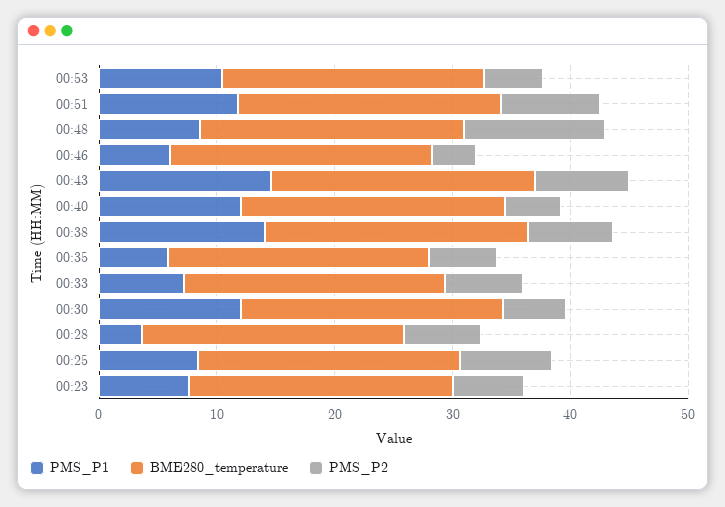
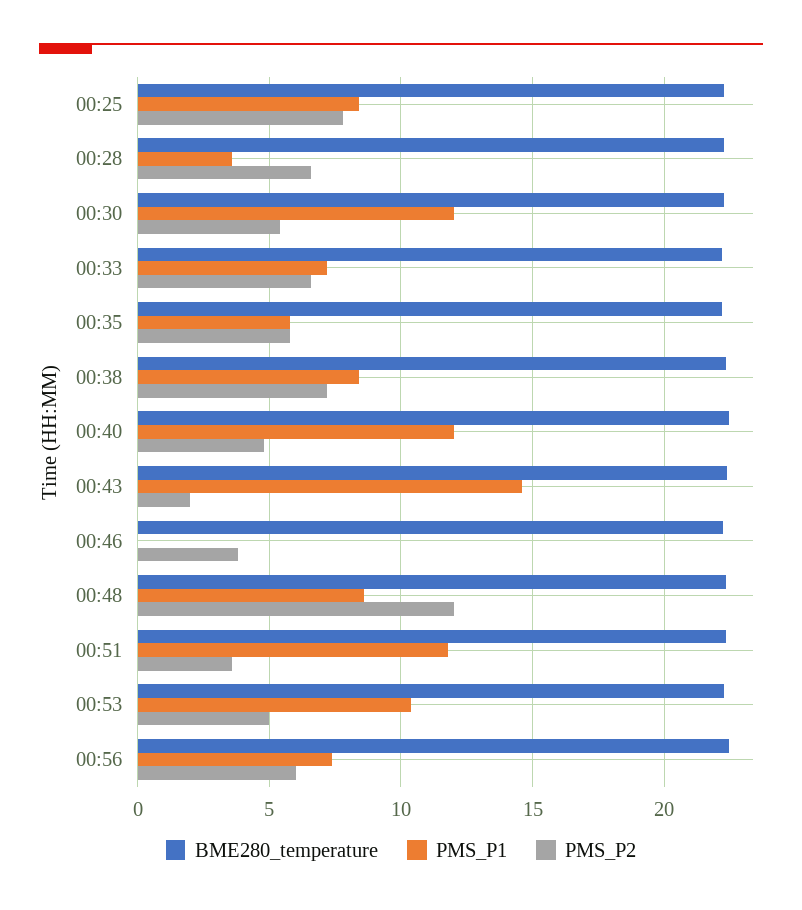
PMS_P2, 00:51: 8 -> 3.5
PMS_P1, 00:46: 6 -> 0
PMS_P2, 00:43: 8 -> 2
PMS_P1, 00:38: 14 -> 8.5
PMS_P1, 00:23: 8 -> none
BME280_temperature, 00:23: 22 -> none
PMS_P2, 00:23: 6 -> none
BME280_temperature, 00:56: none -> 22.5
PMS_P1, 00:56: none -> 7.5
PMS_P2, 00:56: none -> 6

